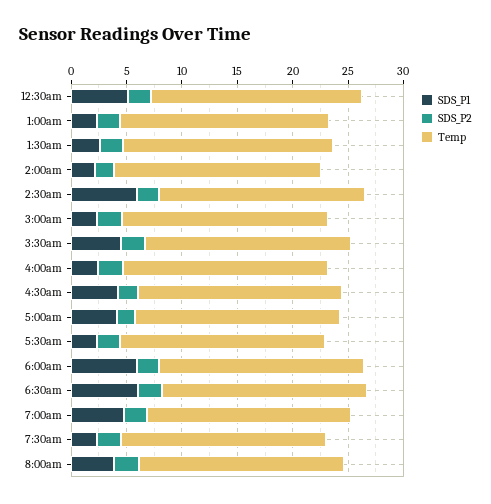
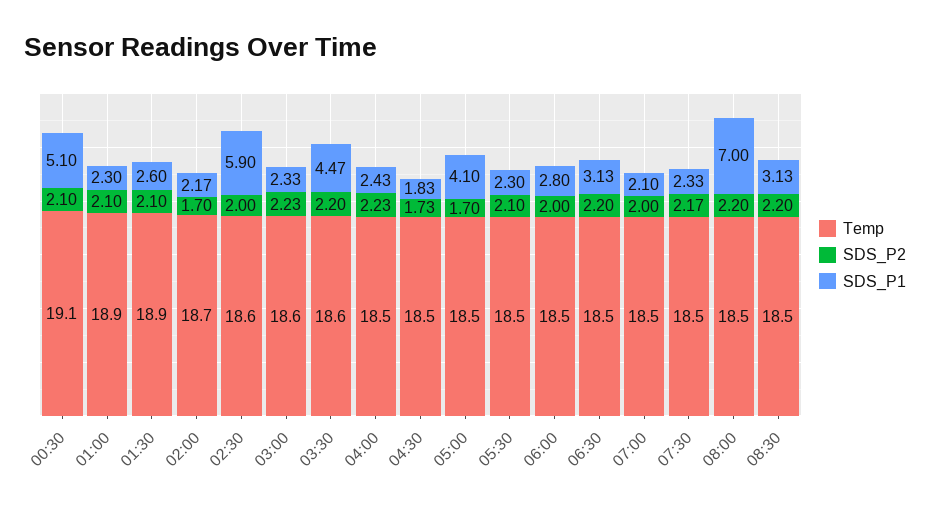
SDS_P1, 4:30am: 4 -> 1.83
SDS_P1, 6:00am: 6 -> 2.8
SDS_P1, 6:30am: 6 -> 3.13
SDS_P1, 7:00am: 5 -> 2.1
SDS_P1, 8:00am: 4 -> 7
Temp, 08:30: none -> 18.5
SDS_P2, 08:30: none -> 2.2
SDS_P1, 08:30: none -> 3.13

